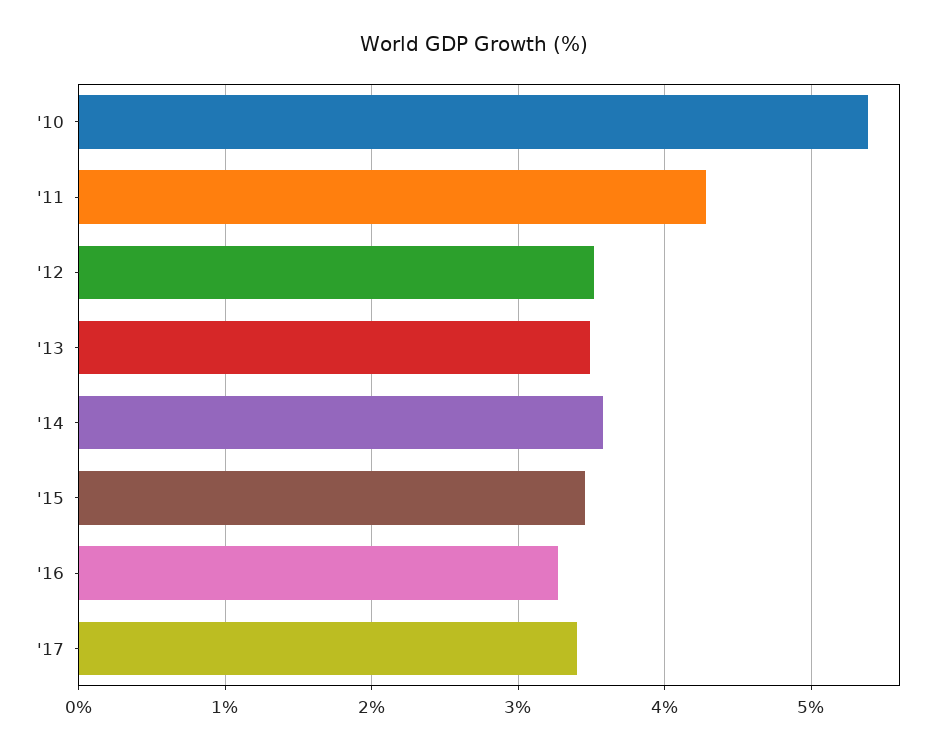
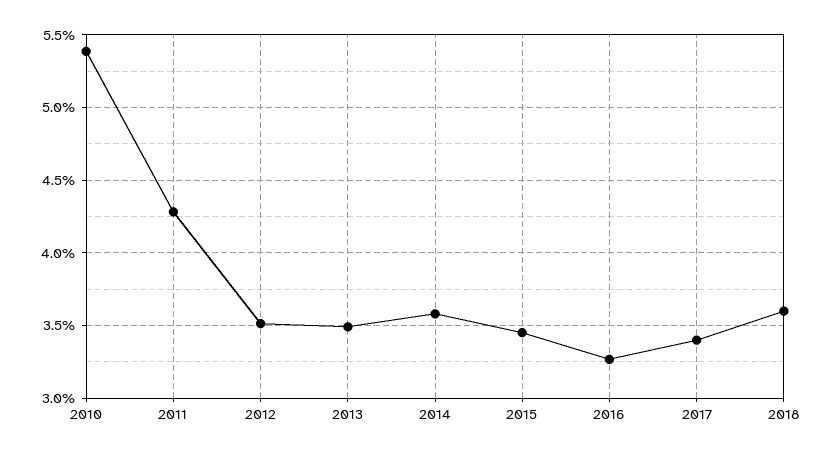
2018: none -> 3.6

